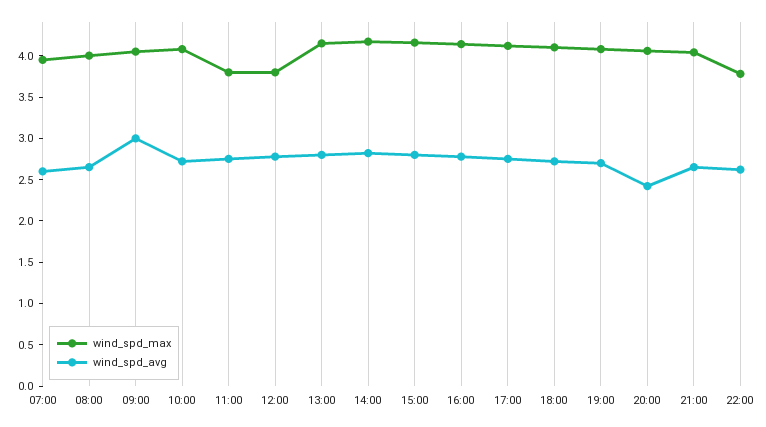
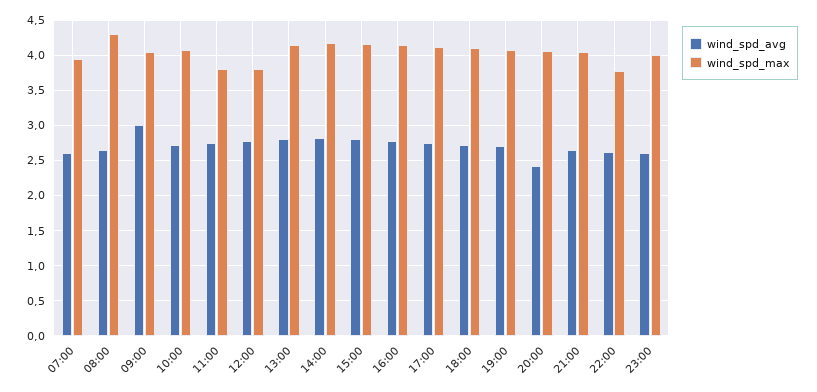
wind_spd_max, 08:00: 4 -> 4.3
wind_spd_avg, 23:00: none -> 2.6
wind_spd_max, 23:00: none -> 4

